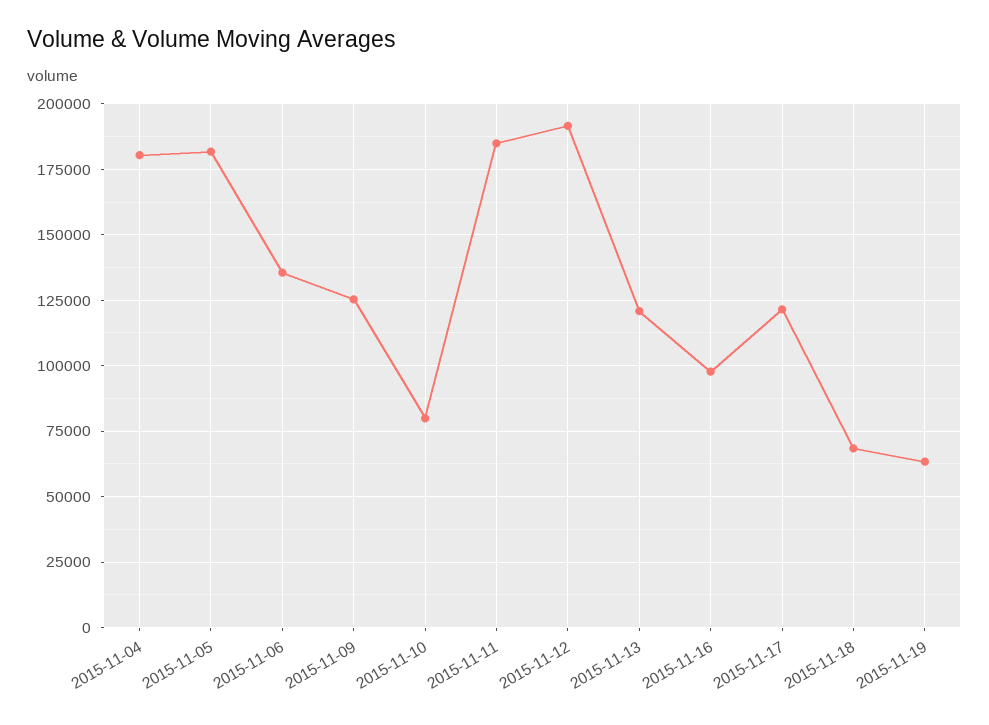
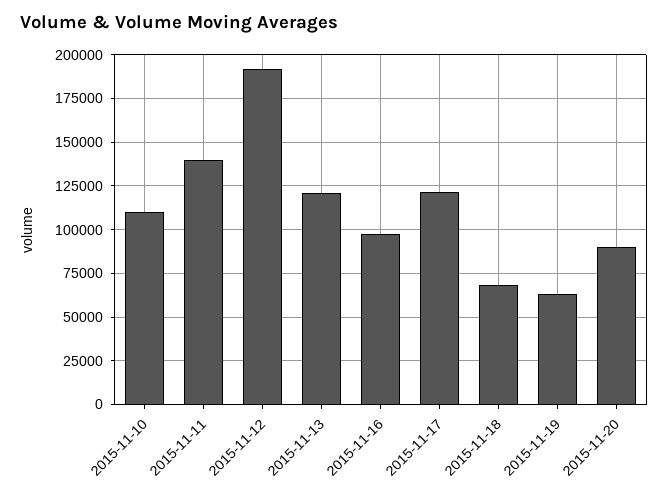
2015-11-04: 180000 -> none
2015-11-05: 182500 -> none
2015-11-06: 135000 -> none
2015-11-09: 125000 -> none
2015-11-10: 80000 -> 110000
2015-11-11: 185000 -> 140000
2015-11-20: none -> 90000

